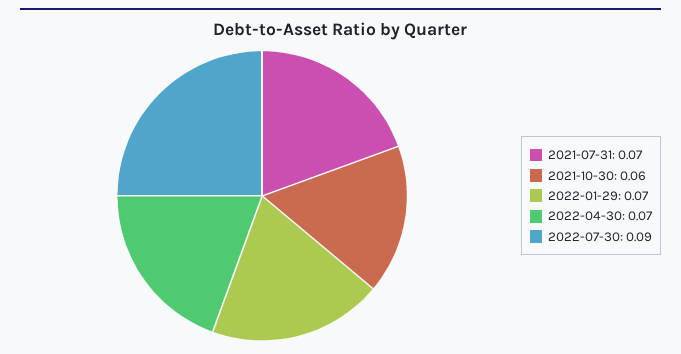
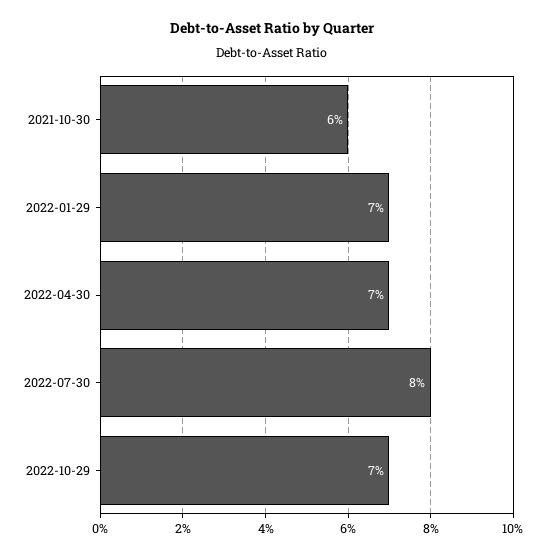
2021-07-31: 0.07 -> none
2022-07-30: 0.09 -> 0.08
2022-10-29: none -> 0.07

